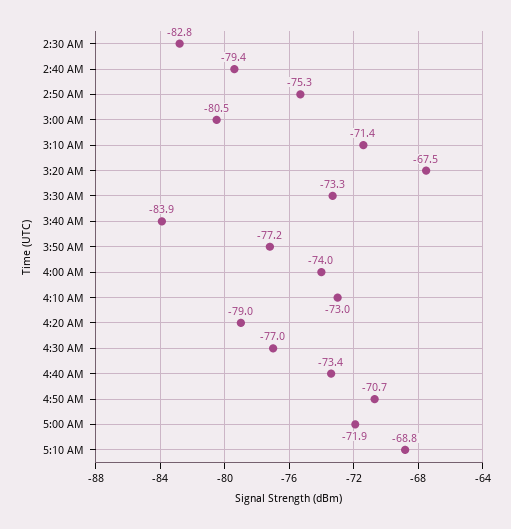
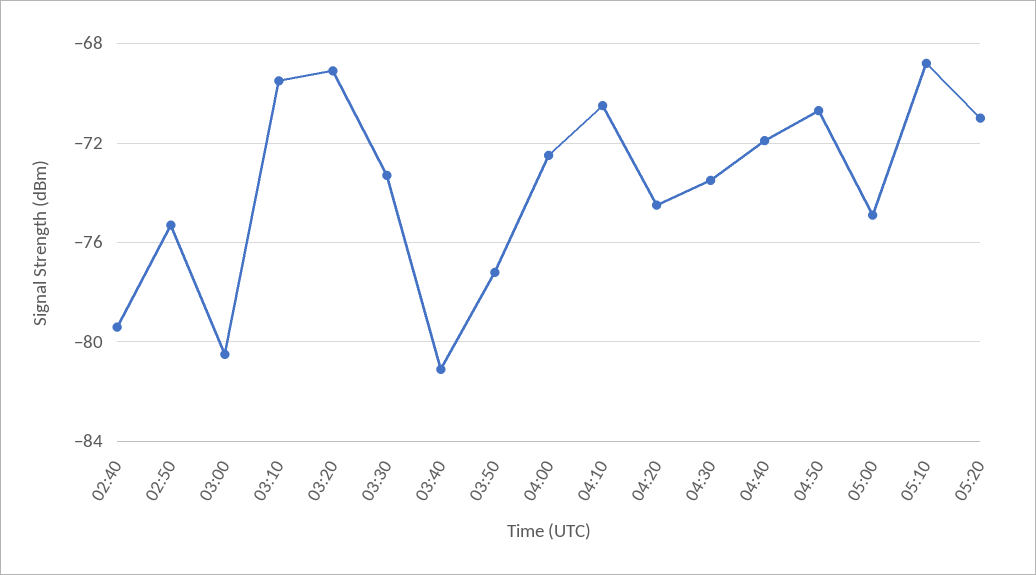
2:30 AM: -82.8 -> none
3:10 AM: -71.4 -> -69.5
3:20 AM: -67.5 -> -69
3:40 AM: -83.9 -> -81
4:00 AM: -74 -> -72.5
4:10 AM: -73 -> -70.5
4:20 AM: -79 -> -74.5
4:30 AM: -77 -> -73.5
4:40 AM: -73.4 -> -72
5:00 AM: -71.9 -> -75
05:20: none -> -71

